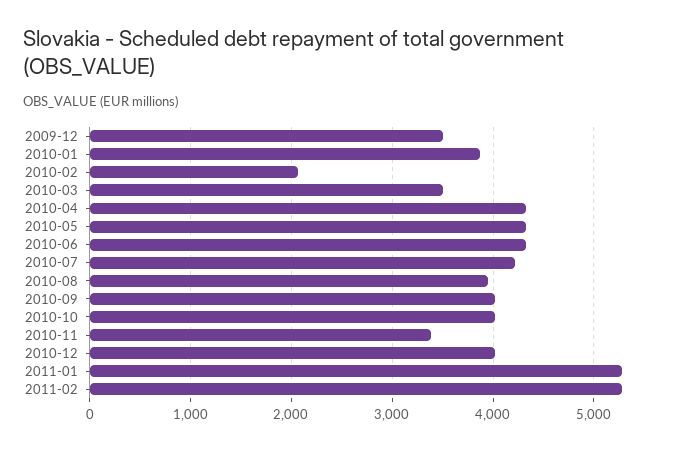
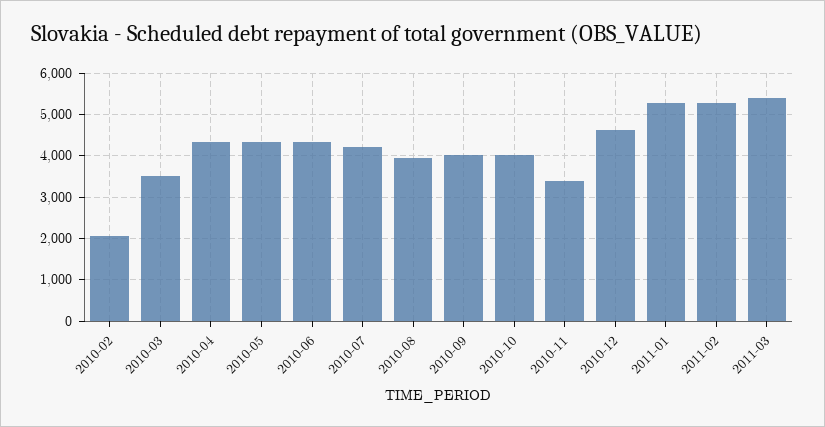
2009-12: 3500 -> none
2010-01: 3900 -> none
2010-12: 4000 -> 4600
2011-03: none -> 5400

